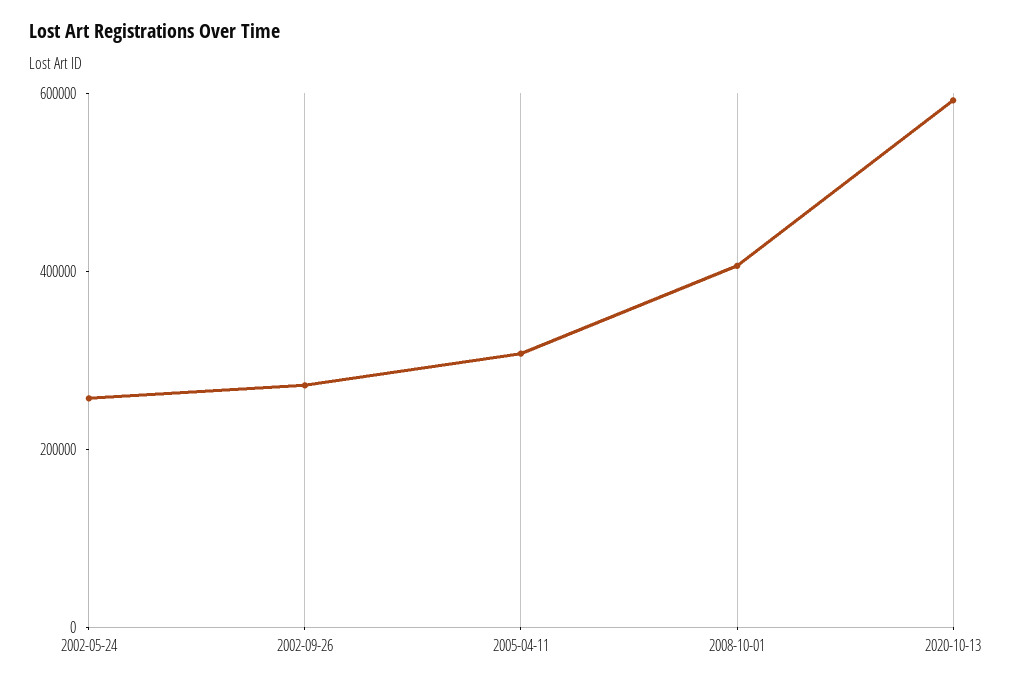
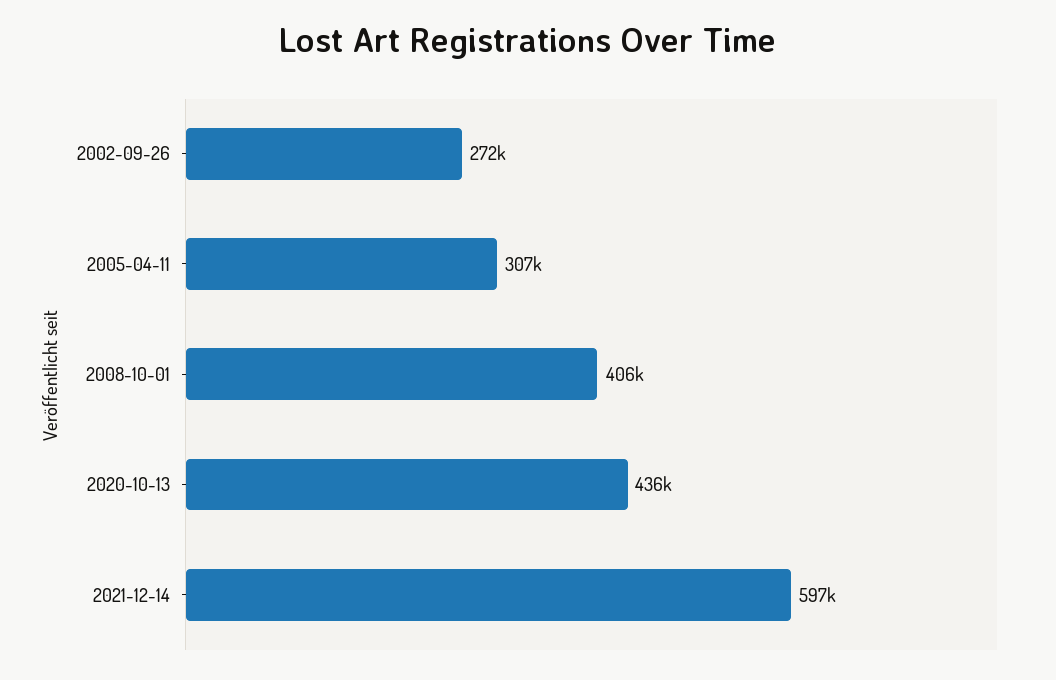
2002-05-24: 250000 -> none
2020-10-13: 600000 -> 436000
2021-12-14: none -> 597000

